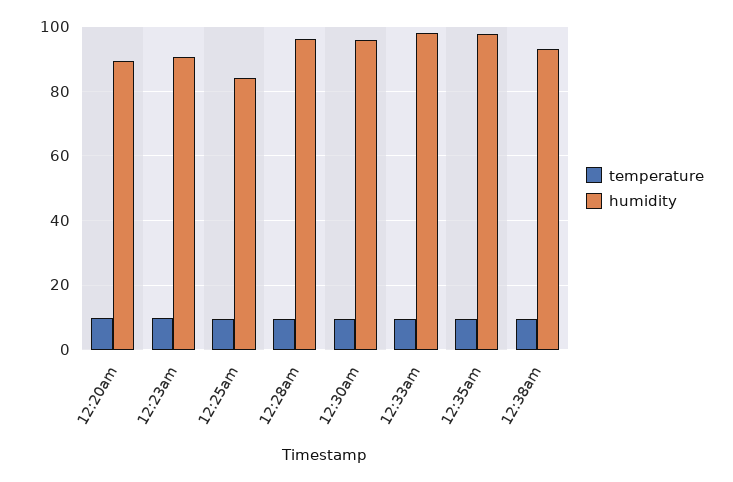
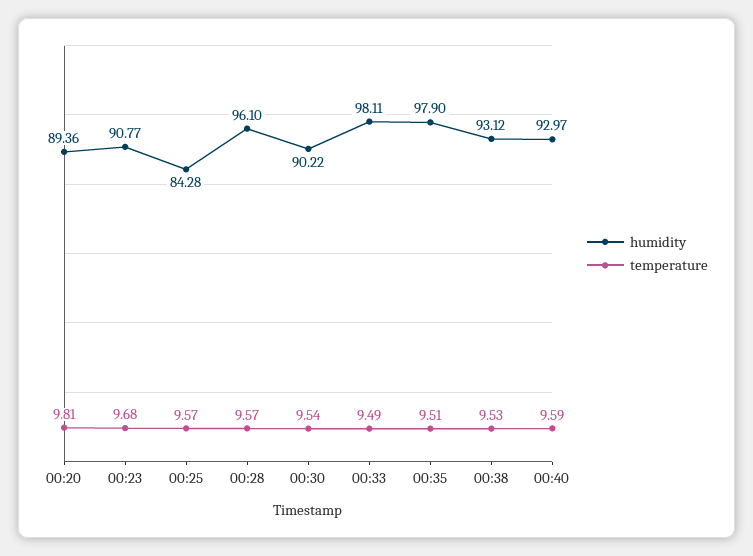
humidity, 12:30am: 96 -> 90.22
humidity, 00:40: none -> 92.97
temperature, 00:40: none -> 9.59

